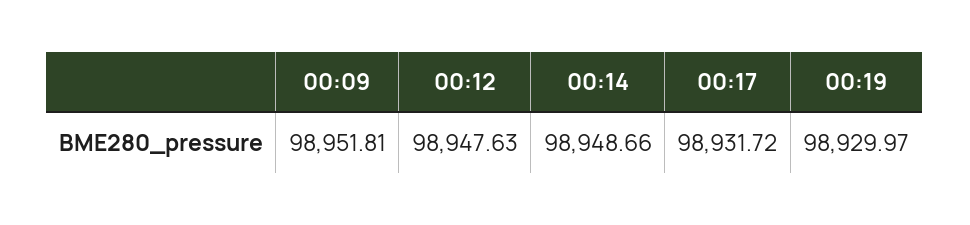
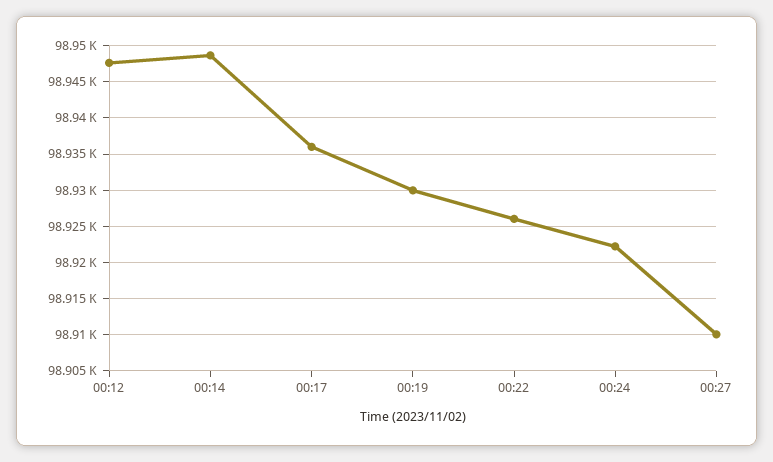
00:09: 98951.81 -> none
00:17: 98931.72 -> 98936
00:22: none -> 98926
00:24: none -> 98922
00:27: none -> 98910

